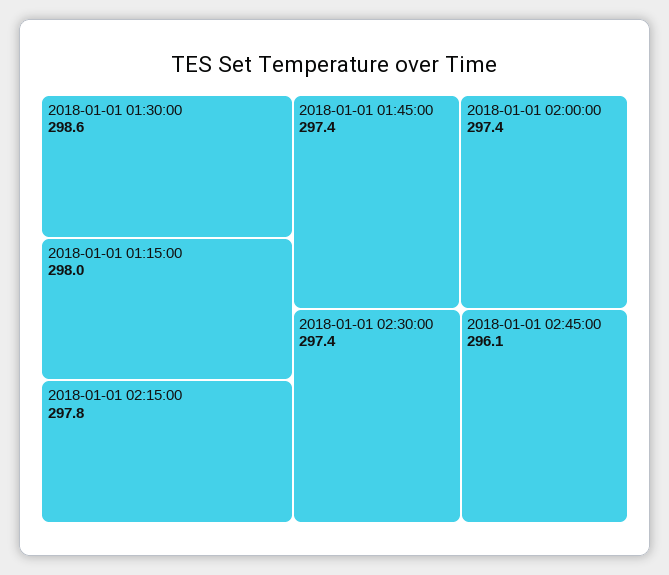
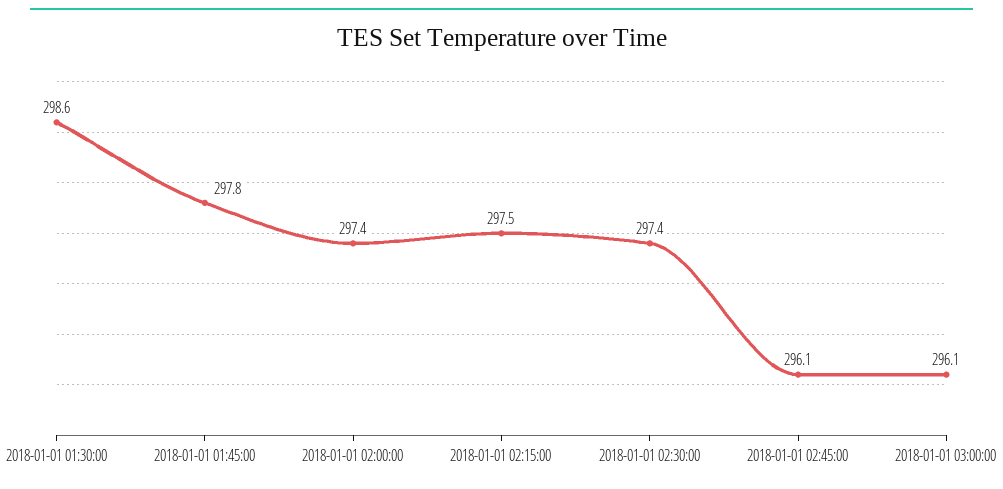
2018-01-01 01:15:00: 298 -> none
2018-01-01 02:15:00: 297.8 -> 297.5
2018-01-01 01:45:00: 297.4 -> 297.8
2018-01-01 03:00:00: none -> 296.1

